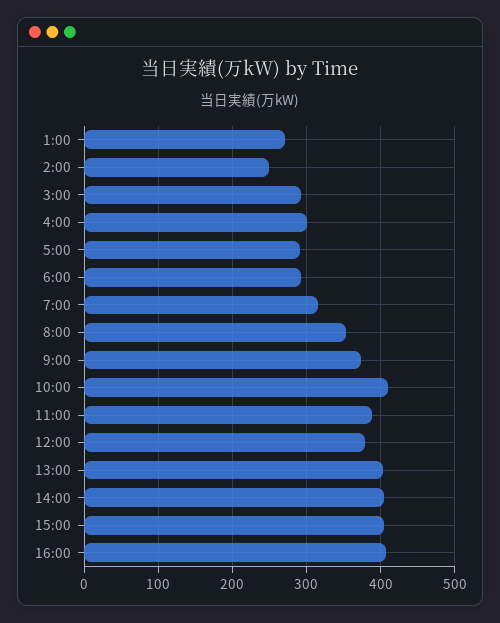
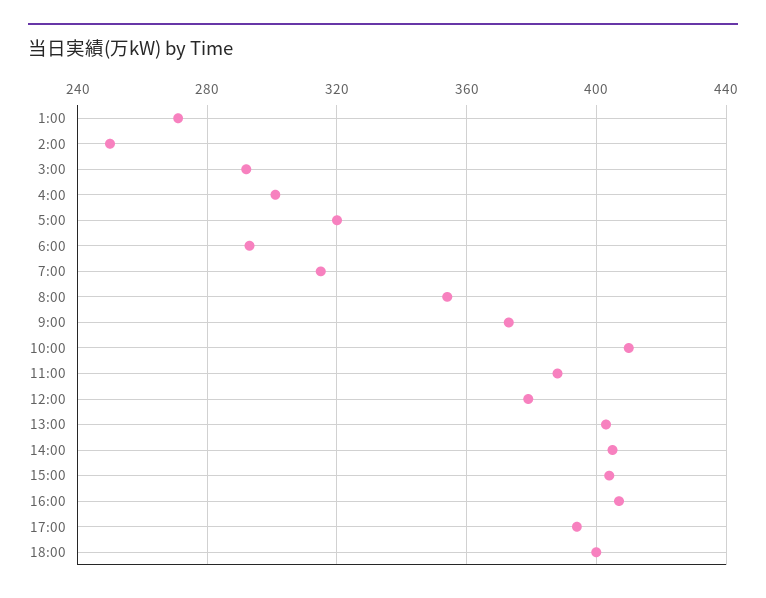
5:00: 290 -> 320
17:00: none -> 395
18:00: none -> 400

